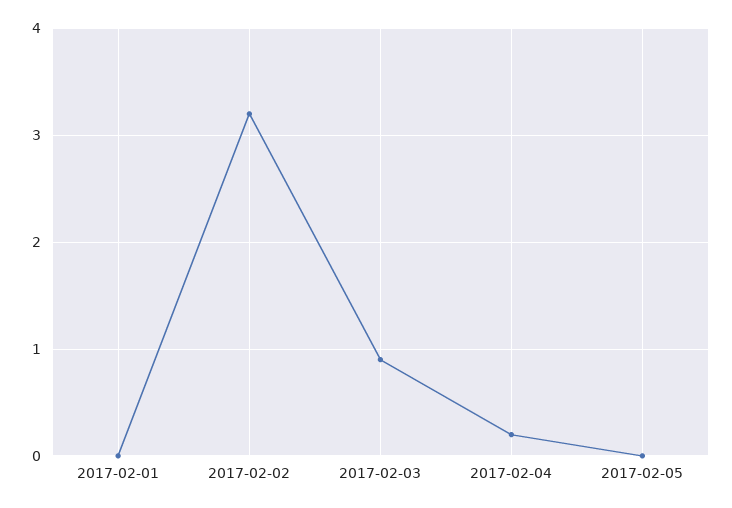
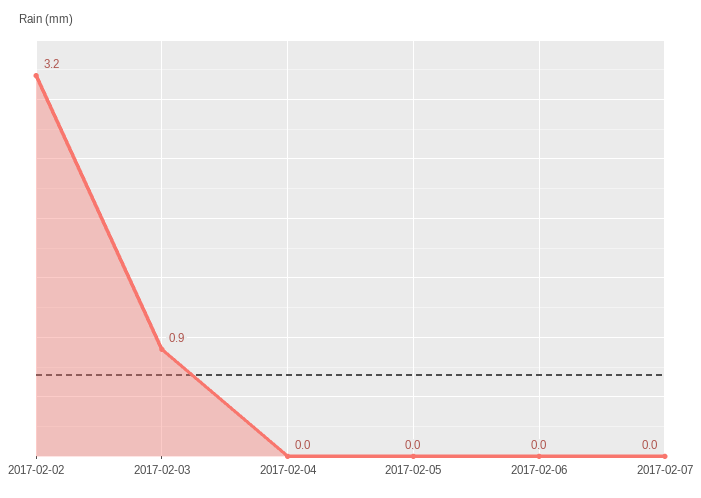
2017-02-01: 0 -> none
2017-02-04: 0.2 -> 0
2017-02-06: none -> 0
2017-02-07: none -> 0

